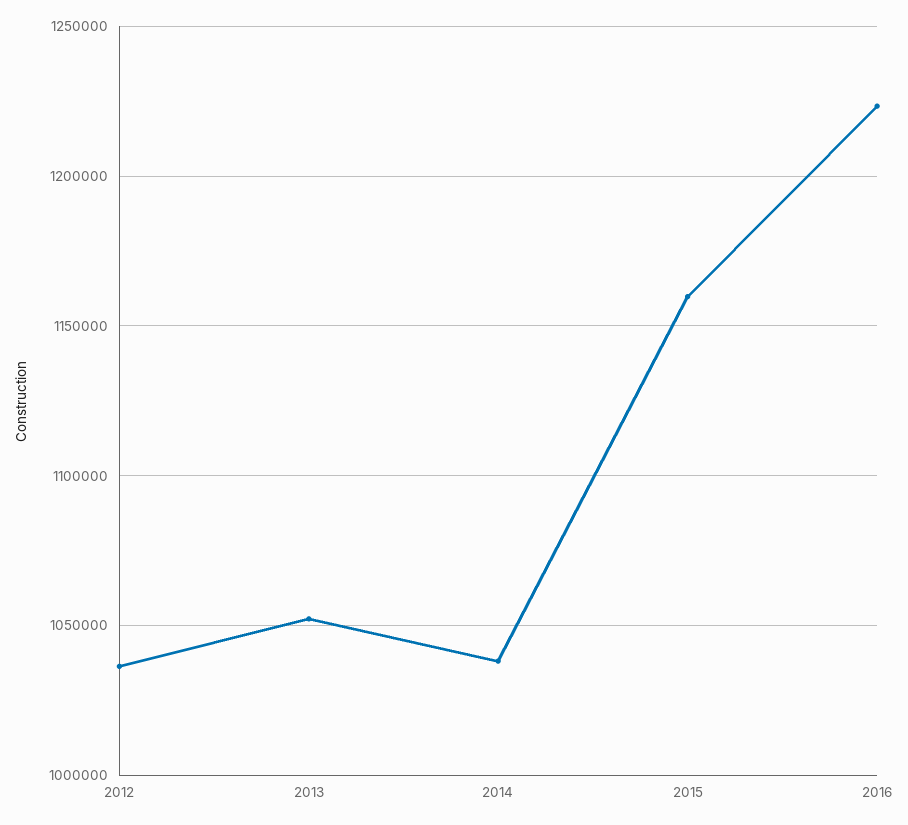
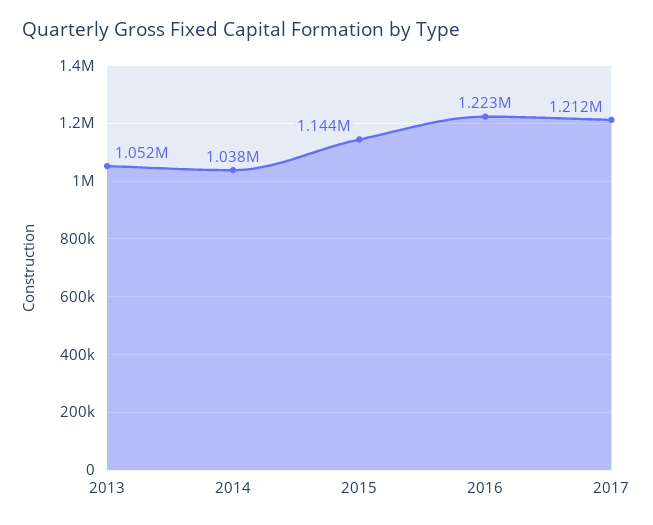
2012: 1035000 -> none
2015: 1160000 -> 1144000
2017: none -> 1212000

